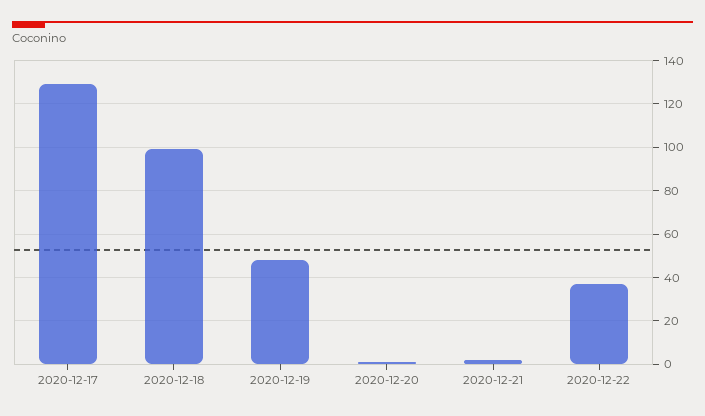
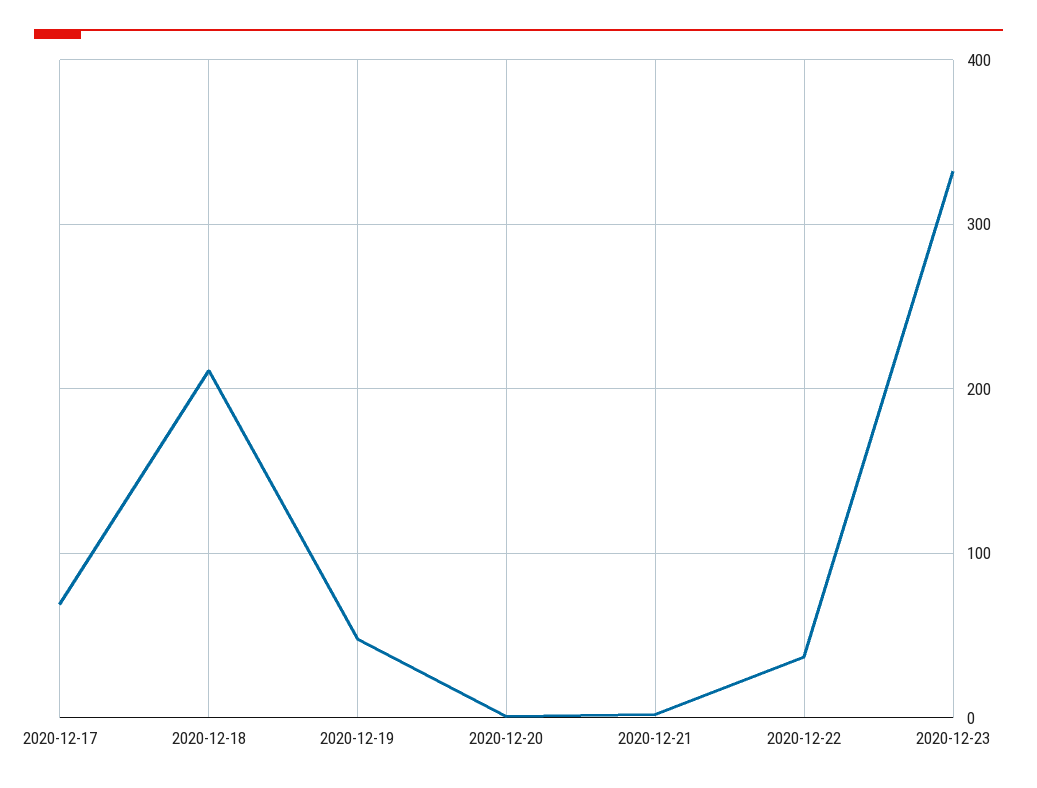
2020-12-17: 130 -> 70
2020-12-18: 100 -> 210
2020-12-23: none -> 330

